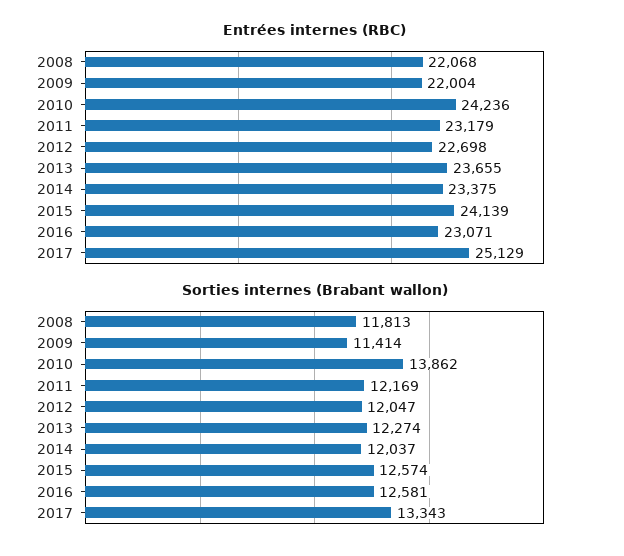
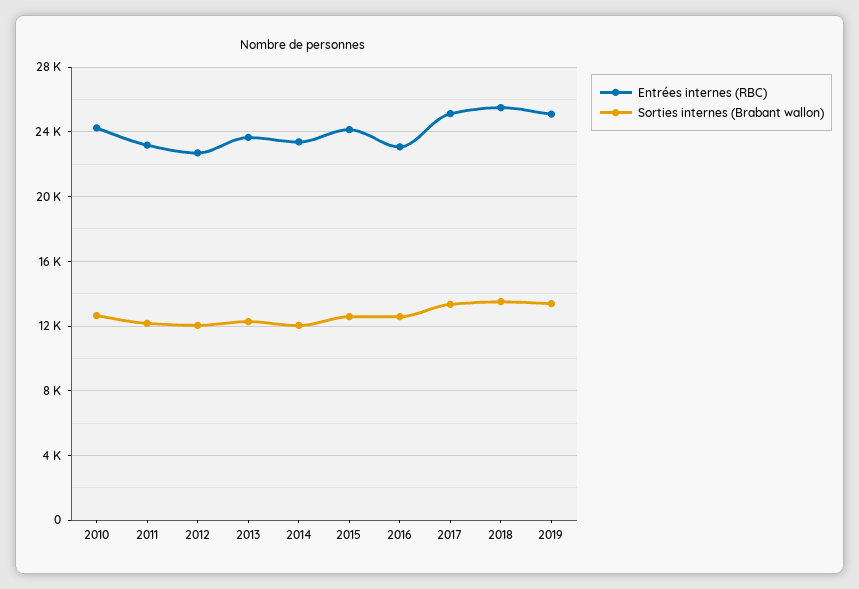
Entrées internes (RBC), 2008: 22068 -> none
Entrées internes (RBC), 2009: 22004 -> none
Sorties internes (Brabant wallon), 2008: 11813 -> none
Sorties internes (Brabant wallon), 2009: 11414 -> none
Sorties internes (Brabant wallon), 2010: 13862 -> 12500
Entrées internes (RBC), 2018: none -> 25500
Sorties internes (Brabant wallon), 2018: none -> 13500
Entrées internes (RBC), 2019: none -> 25000
Sorties internes (Brabant wallon), 2019: none -> 13500

